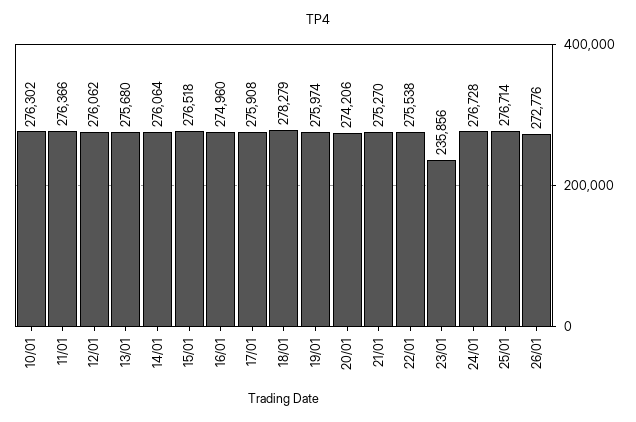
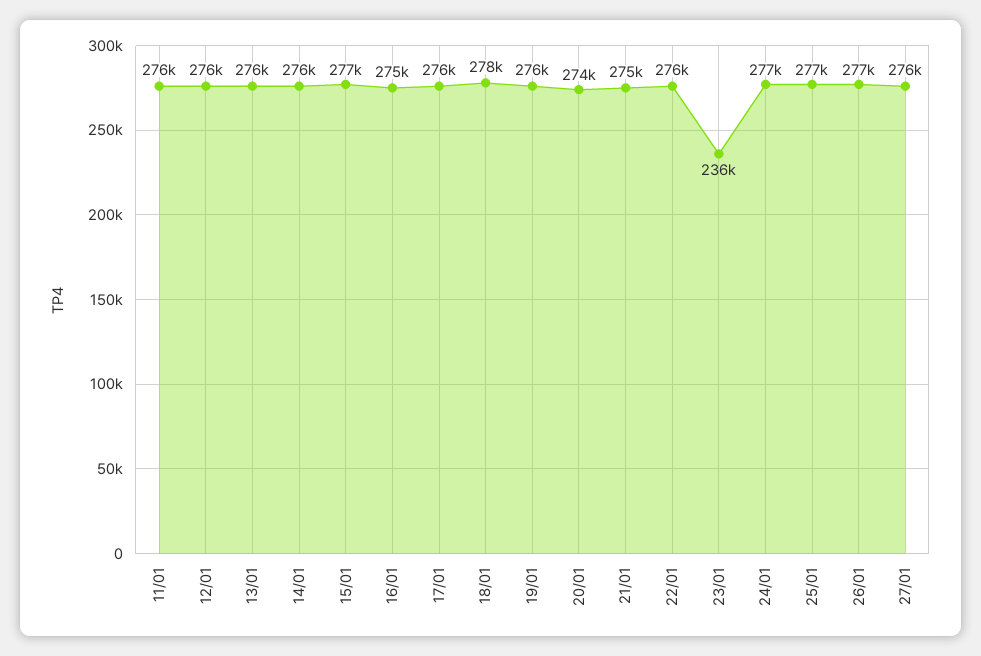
10/01: 276302 -> none
26/01: 272776 -> 277000
27/01: none -> 276000

